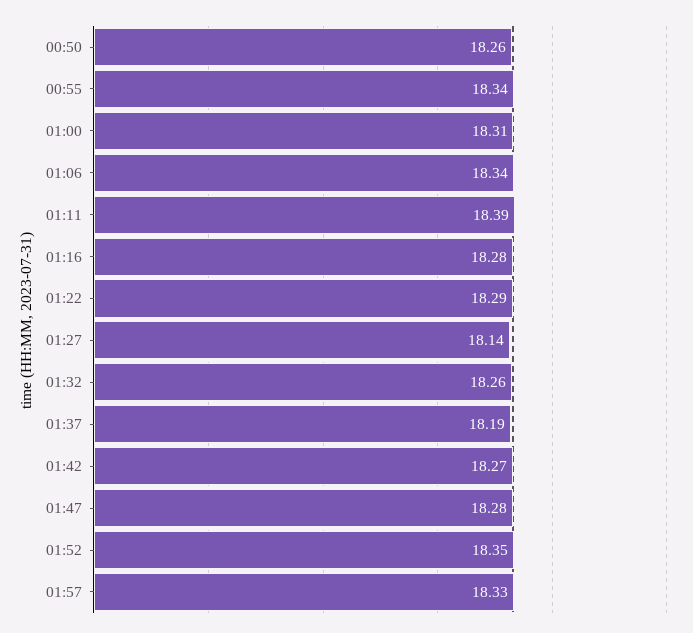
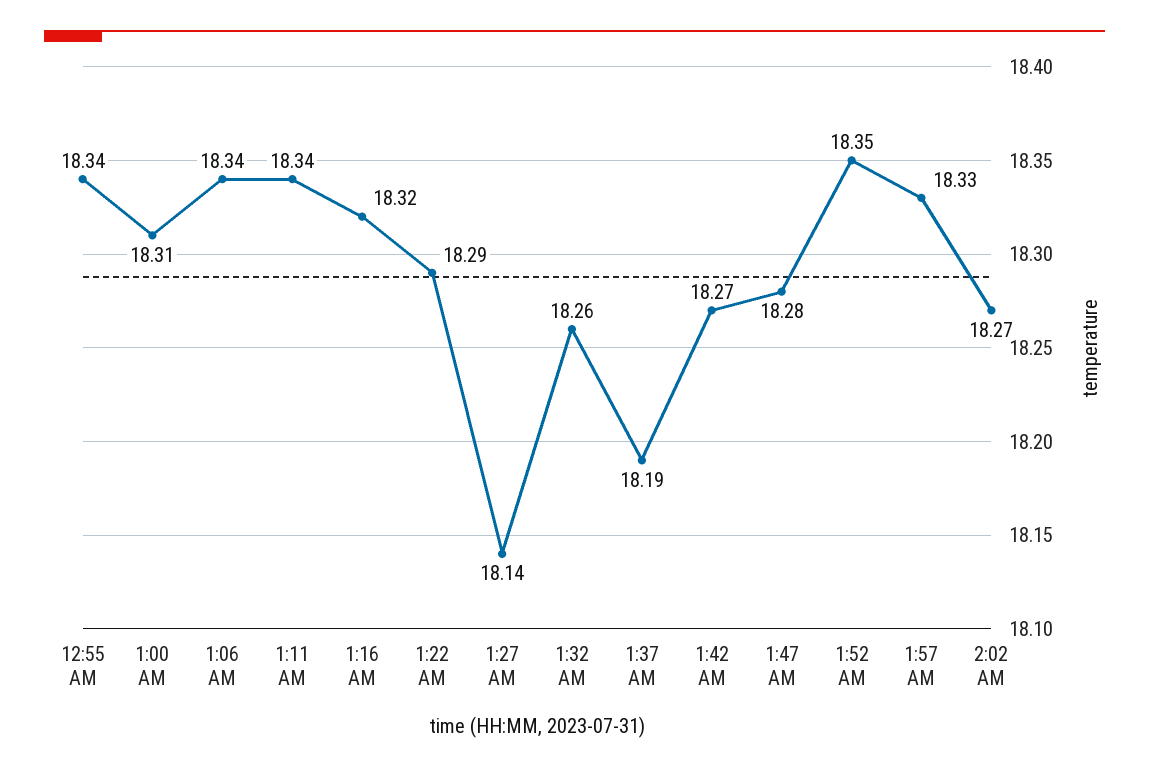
00:50: 18.26 -> none
01:11: 18.39 -> 18.34
01:16: 18.28 -> 18.32
2:02 AM: none -> 18.27

